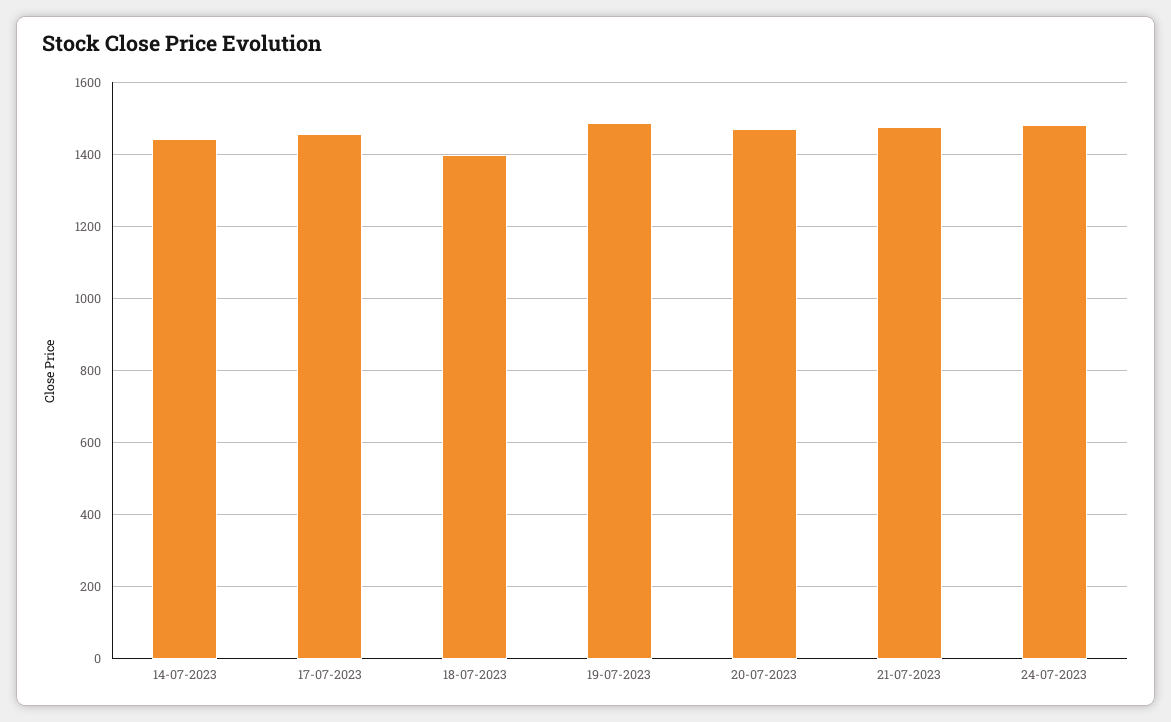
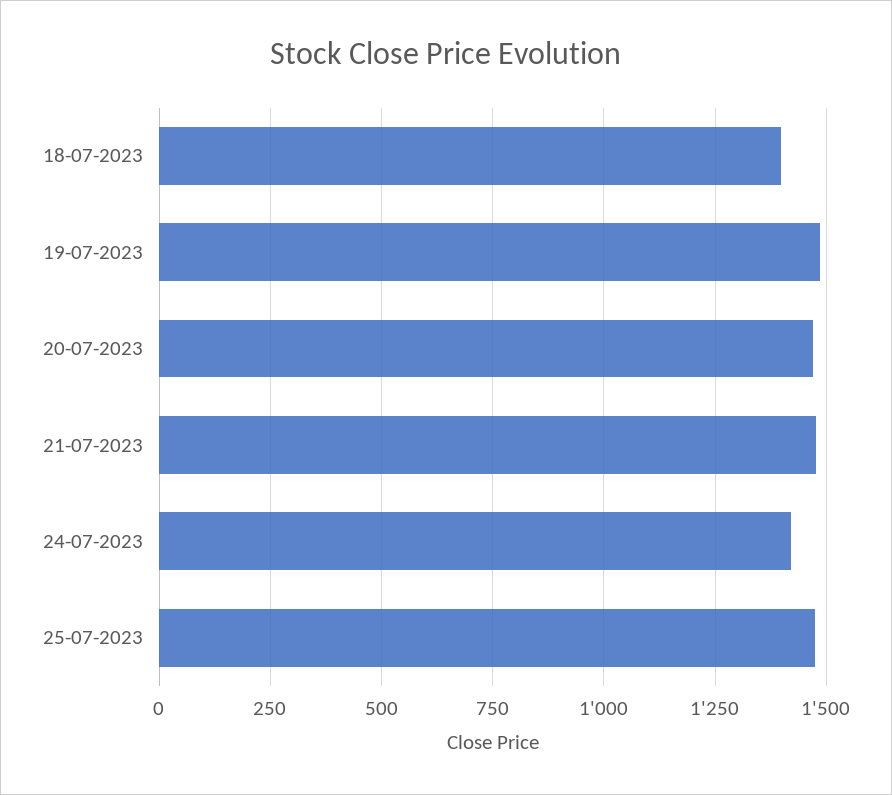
14-07-2023: 1440 -> none
17-07-2023: 1460 -> none
24-07-2023: 1480 -> 1425
25-07-2023: none -> 1475

